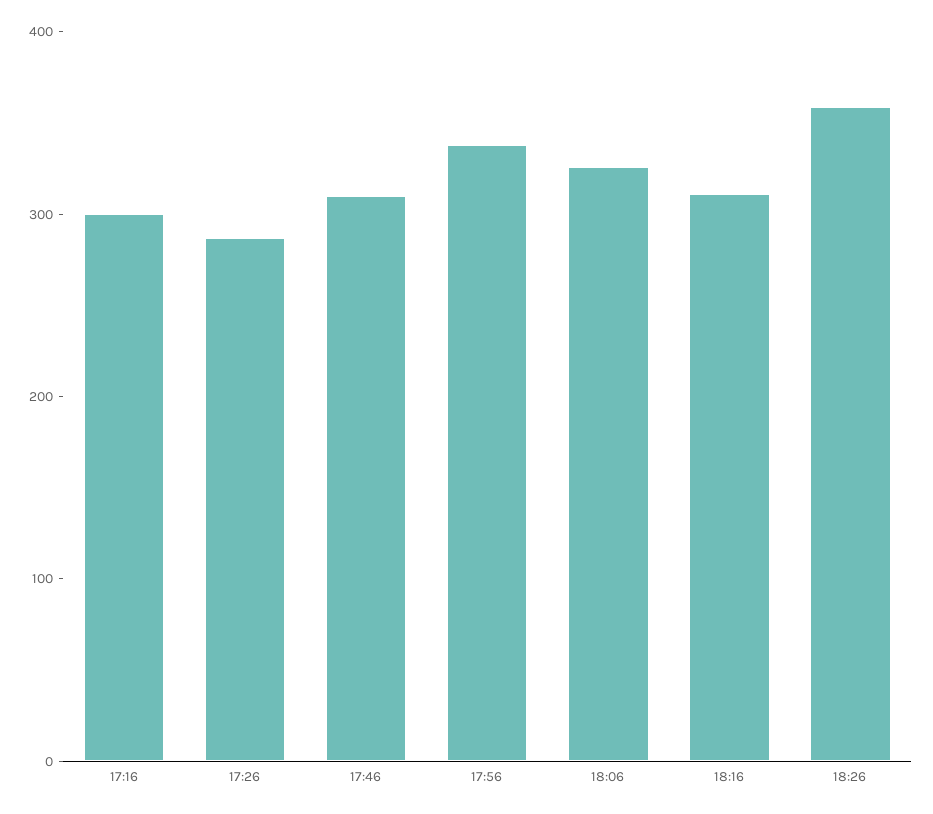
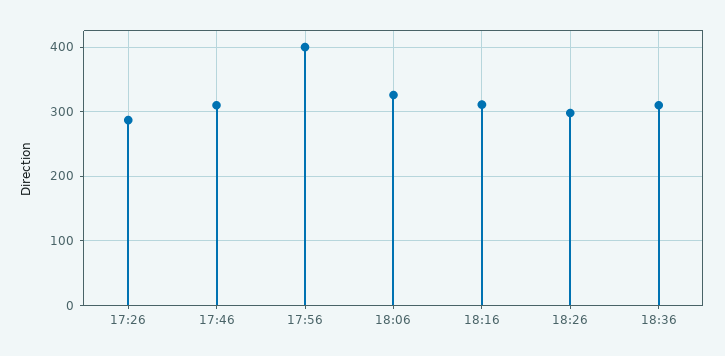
17:16: 300 -> none
17:56: 340 -> 400
18:26: 360 -> 300
18:36: none -> 310

